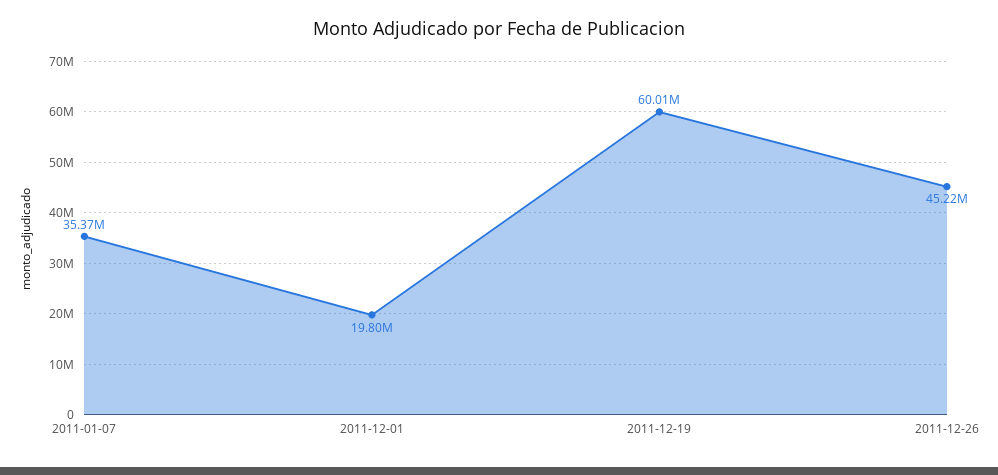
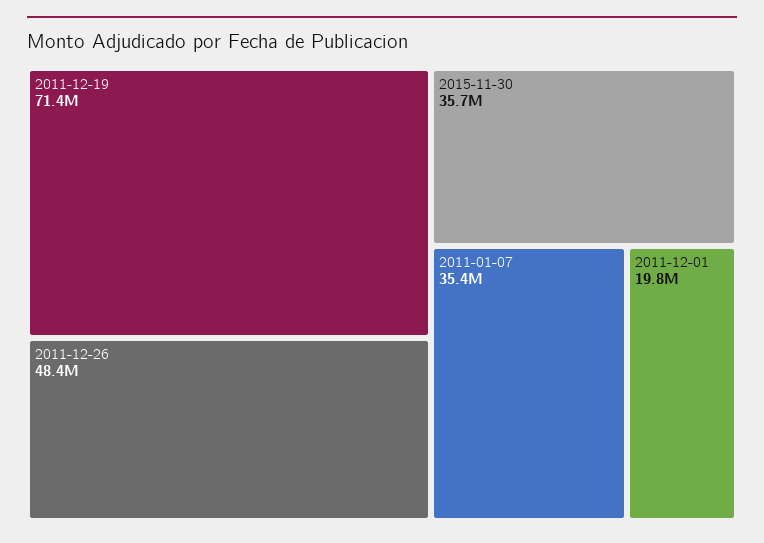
2011-12-19: 60010000 -> 71400000
2011-12-26: 45220000 -> 48400000
2015-11-30: none -> 35700000

